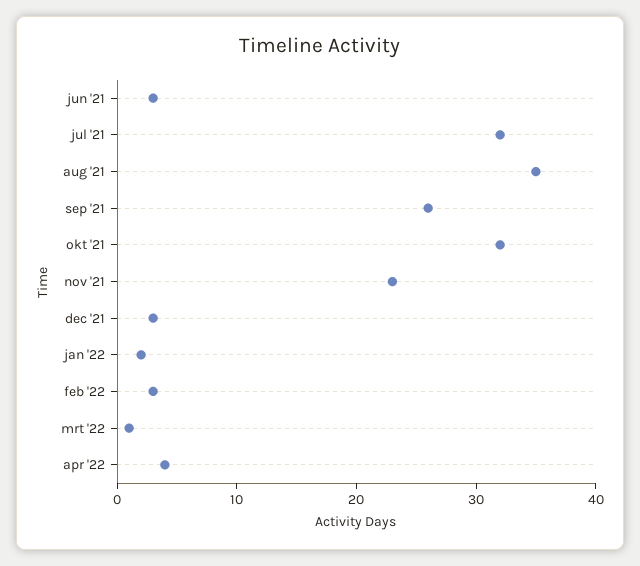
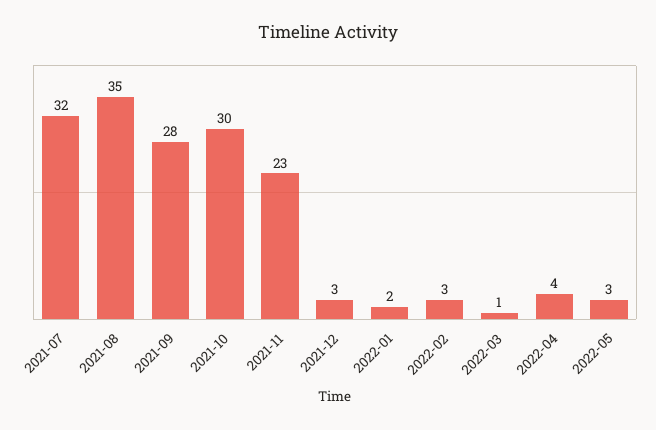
jun '21: 3 -> none
sep '21: 26 -> 28
okt '21: 32 -> 30
2022-05: none -> 3

